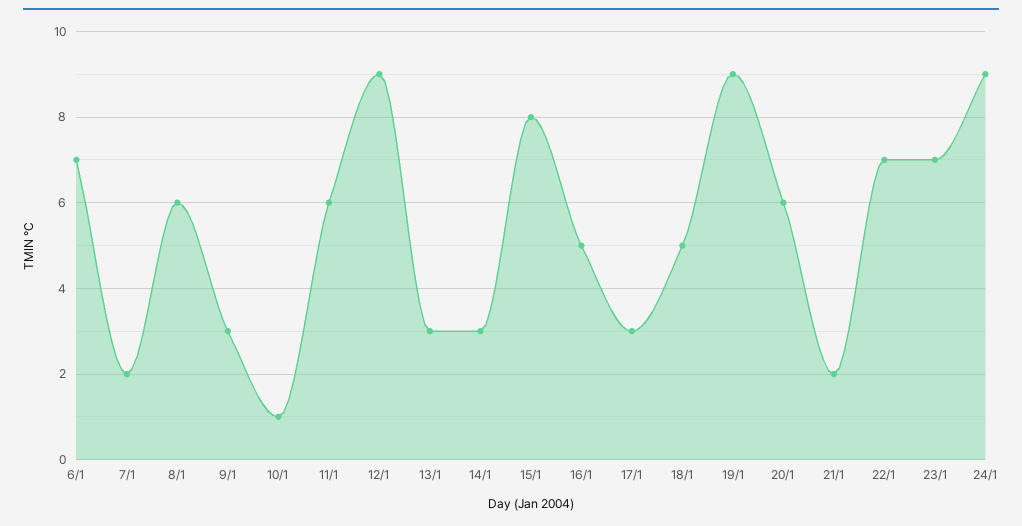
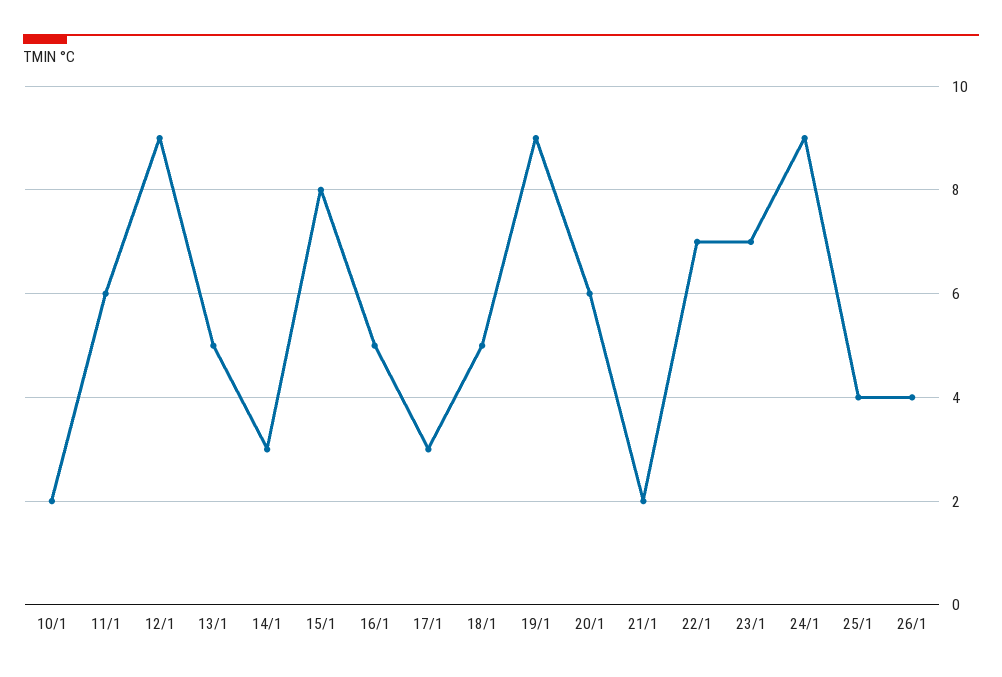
6/1: 7 -> none
7/1: 2 -> none
8/1: 6 -> none
9/1: 3 -> none
10/1: 1 -> 2
13/1: 3 -> 5
25/1: none -> 4
26/1: none -> 4

